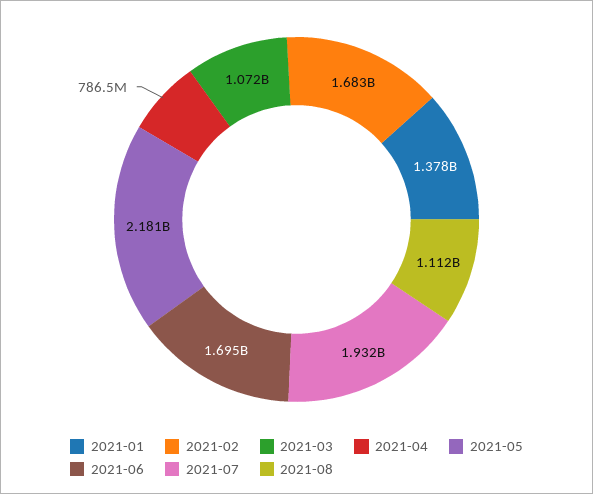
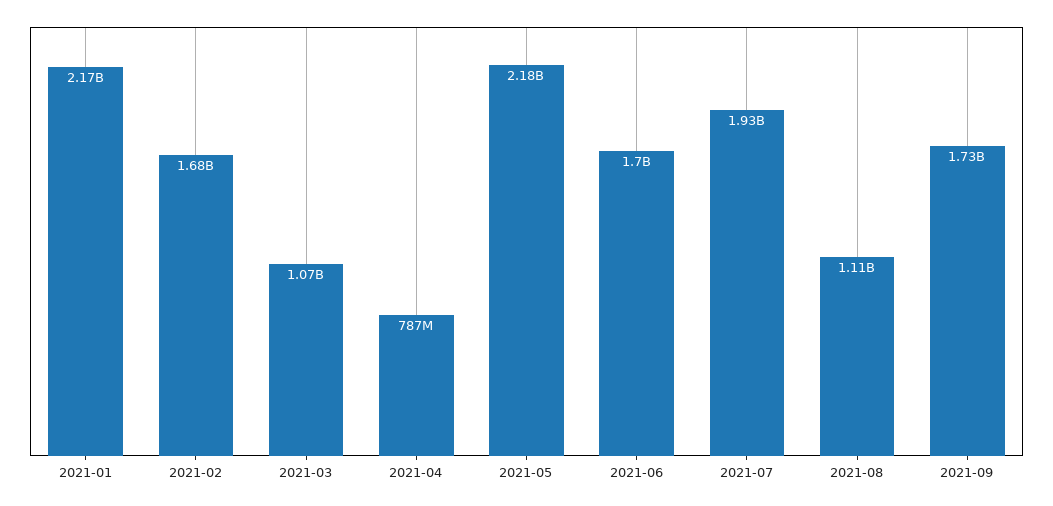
2021-01: 1378000000 -> 2170000000
2021-09: none -> 1730000000

